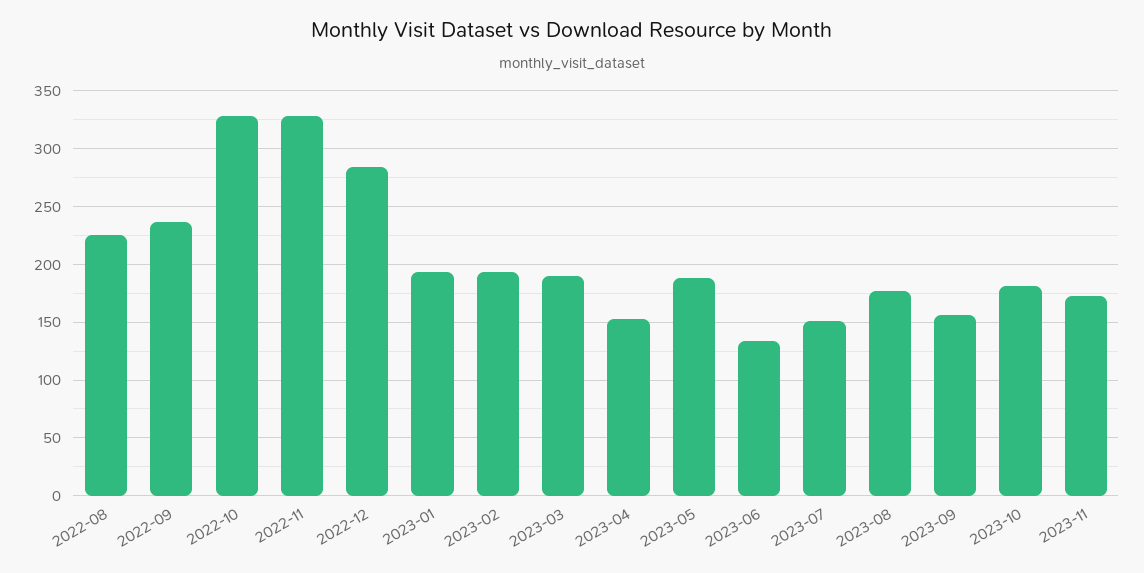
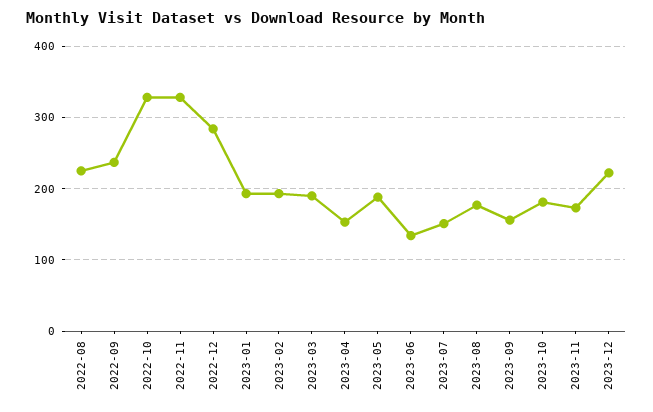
2023-12: none -> 220

